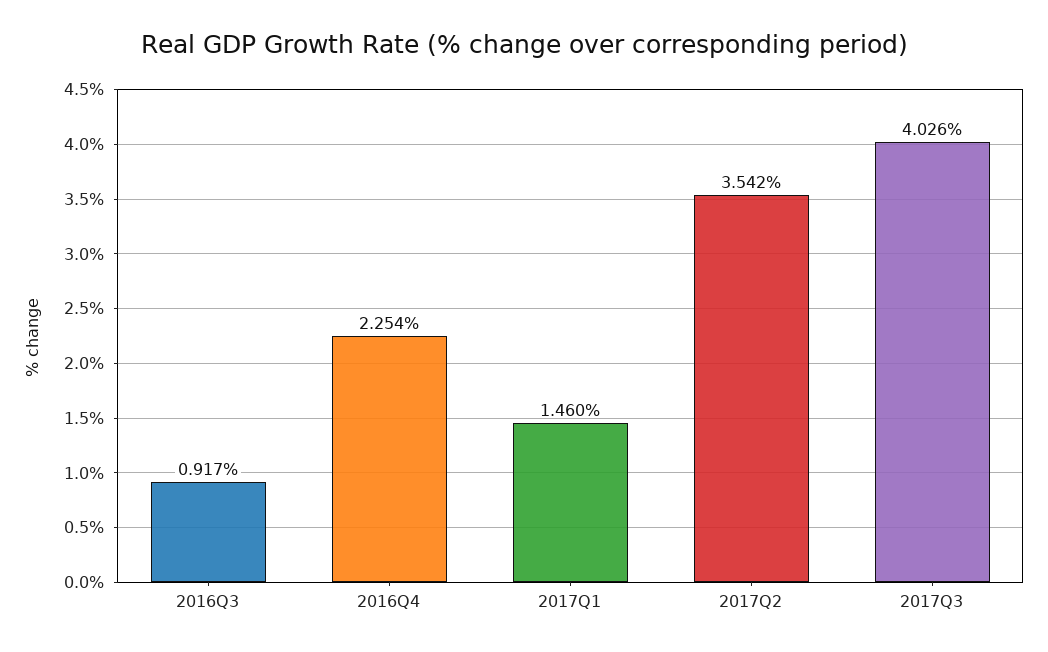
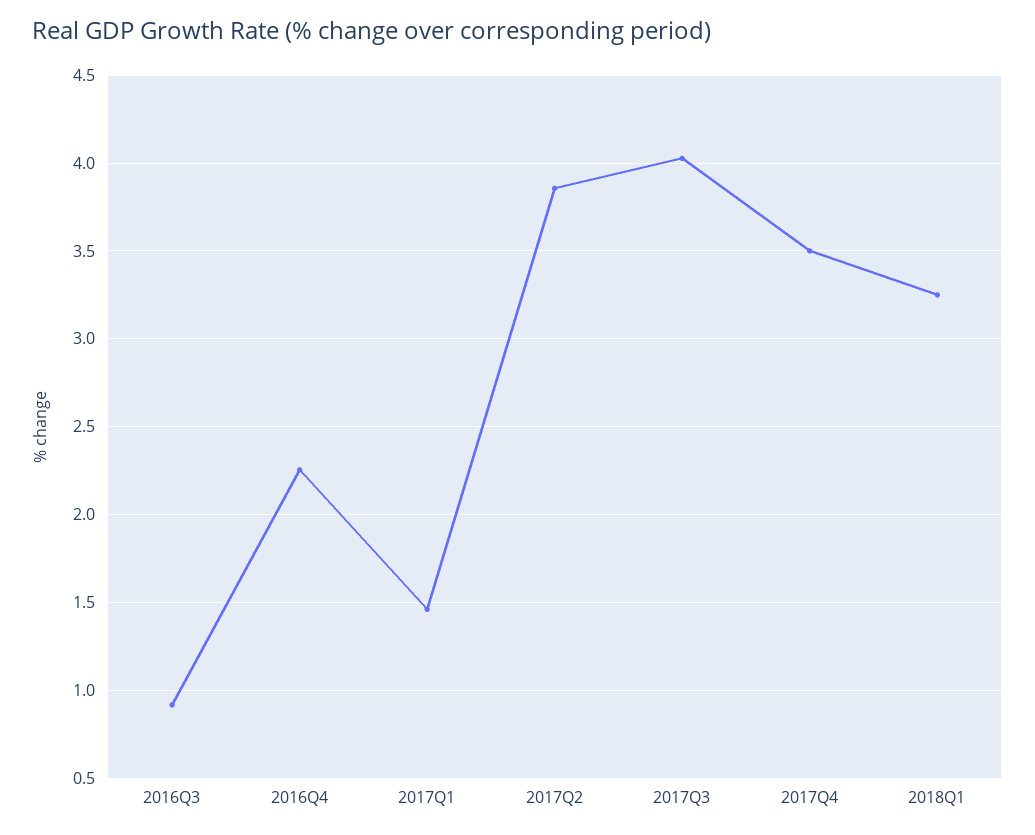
2017Q2: 3.542 -> 3.85
2017Q4: none -> 3.5
2018Q1: none -> 3.25

